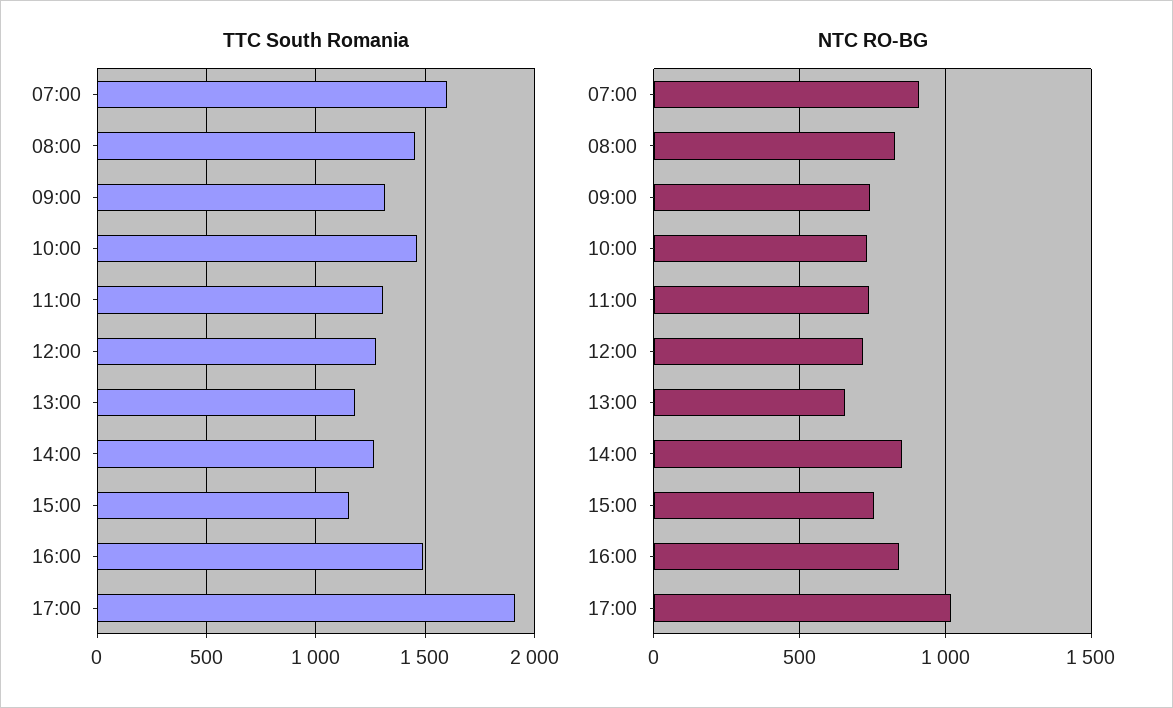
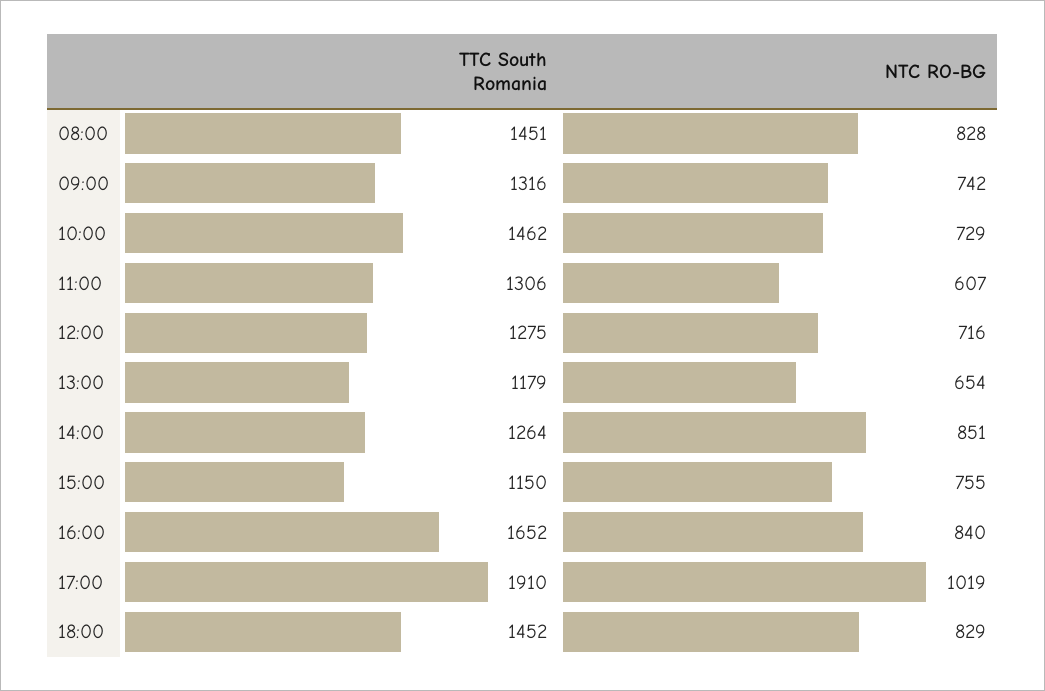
TTC South Romania, 07:00: 1600 -> none
TTC South Romania, 16:00: 1500 -> 1652
NTC RO-BG, 07:00: 900 -> none
NTC RO-BG, 11:00: 750 -> 607
TTC South Romania, 18:00: none -> 1452
NTC RO-BG, 18:00: none -> 829

